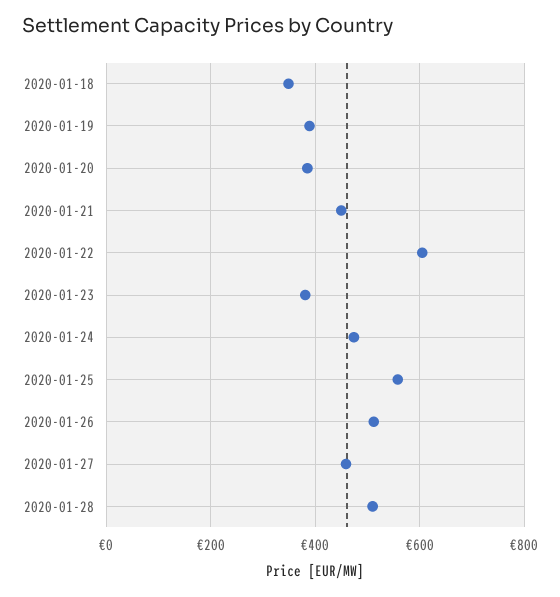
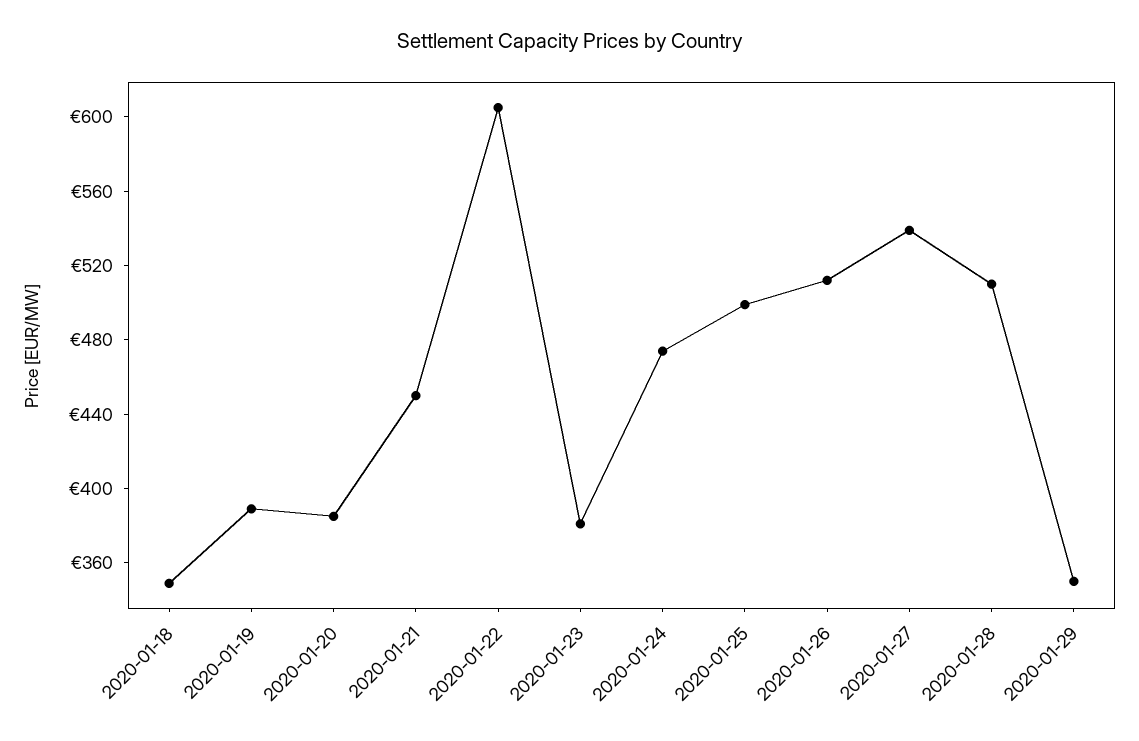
2020-01-25: 560 -> 500
2020-01-27: 460 -> 540
2020-01-29: none -> 350

